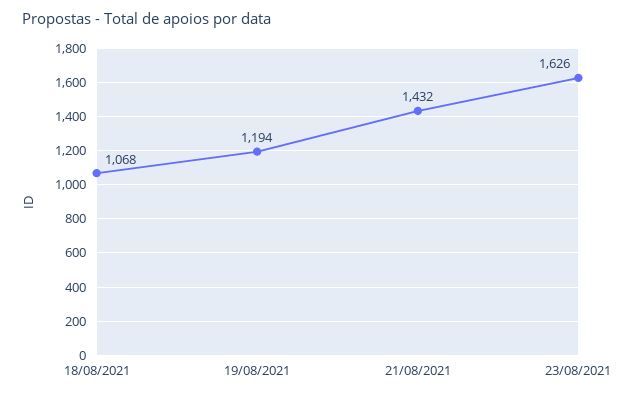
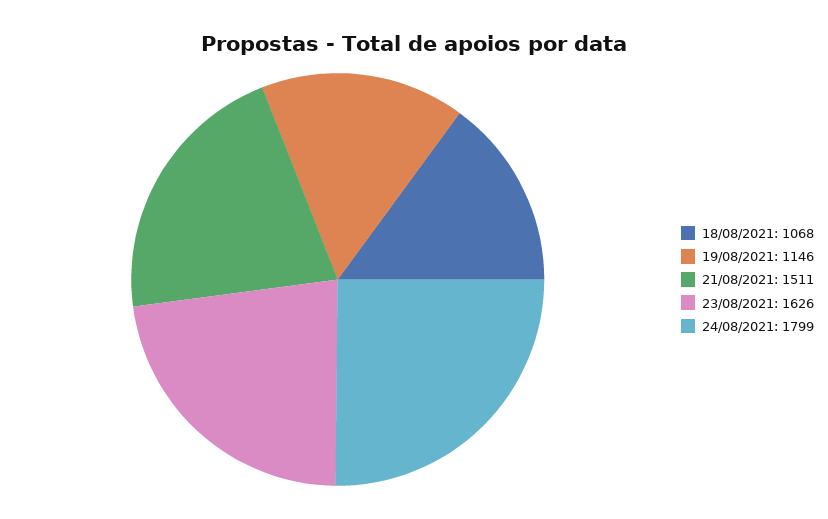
19/08/2021: 1194 -> 1146
21/08/2021: 1432 -> 1511
24/08/2021: none -> 1799

